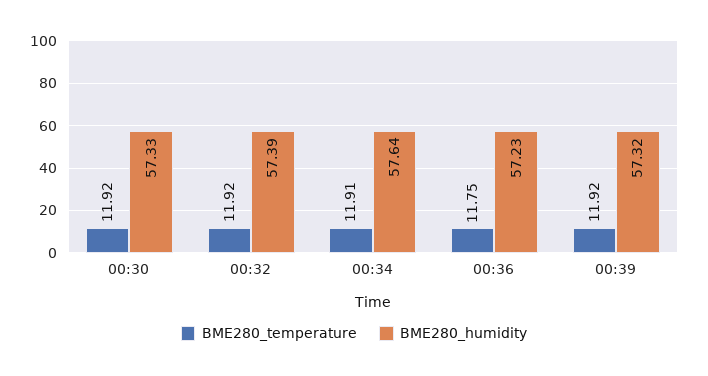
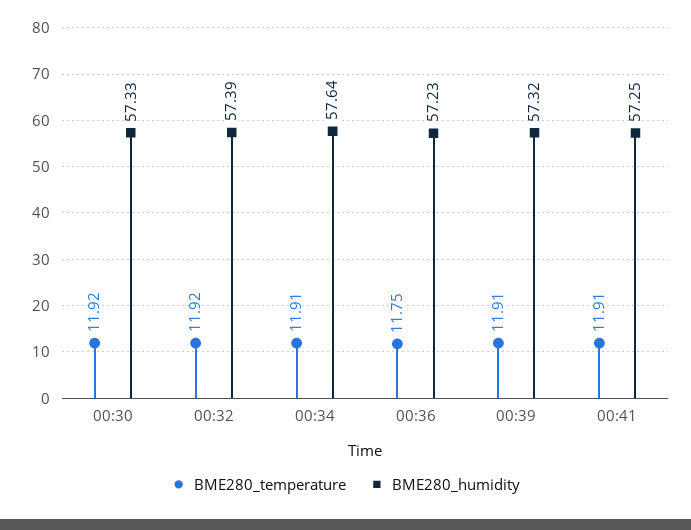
BME280_temperature, 00:39: 11.92 -> 11.91
BME280_temperature, 00:41: none -> 11.91
BME280_humidity, 00:41: none -> 57.25

